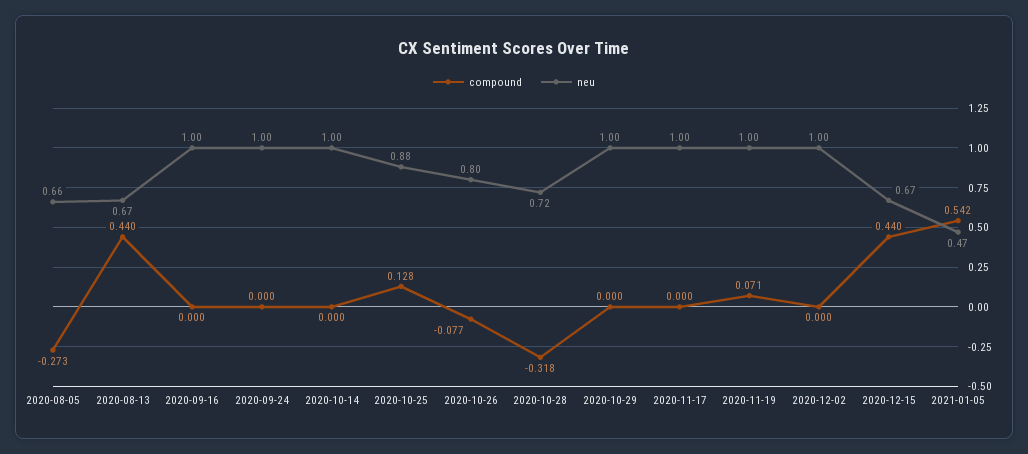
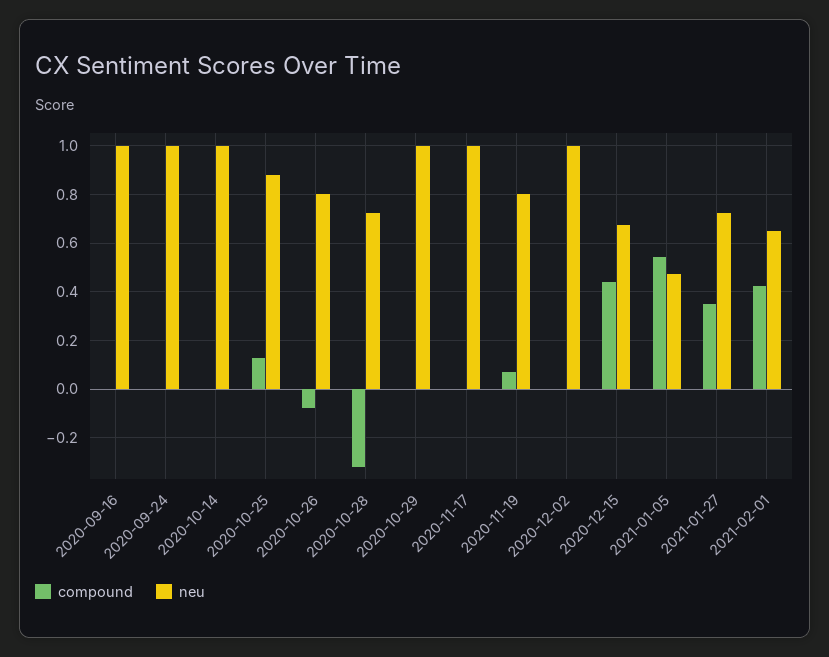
compound, 2020-08-05: -0.273 -> none
neu, 2020-08-05: 0.66 -> none
compound, 2020-08-13: 0.44 -> none
neu, 2020-08-13: 0.67 -> none
neu, 2020-11-19: 1 -> 0.8
compound, 2021-01-27: none -> 0.35
neu, 2021-01-27: none -> 0.725
compound, 2021-02-01: none -> 0.425
neu, 2021-02-01: none -> 0.65

